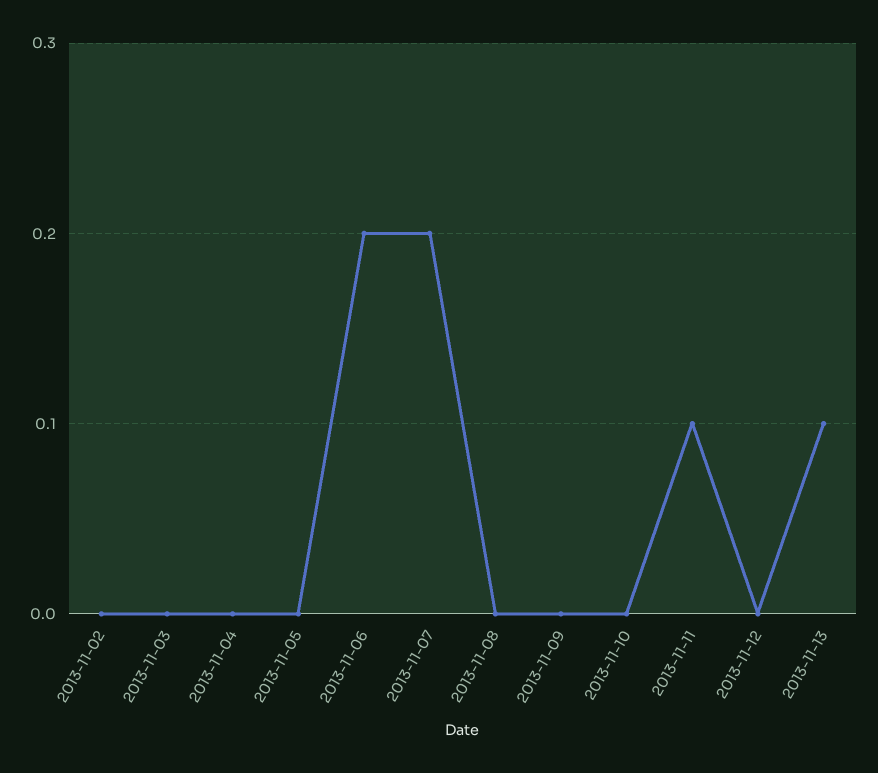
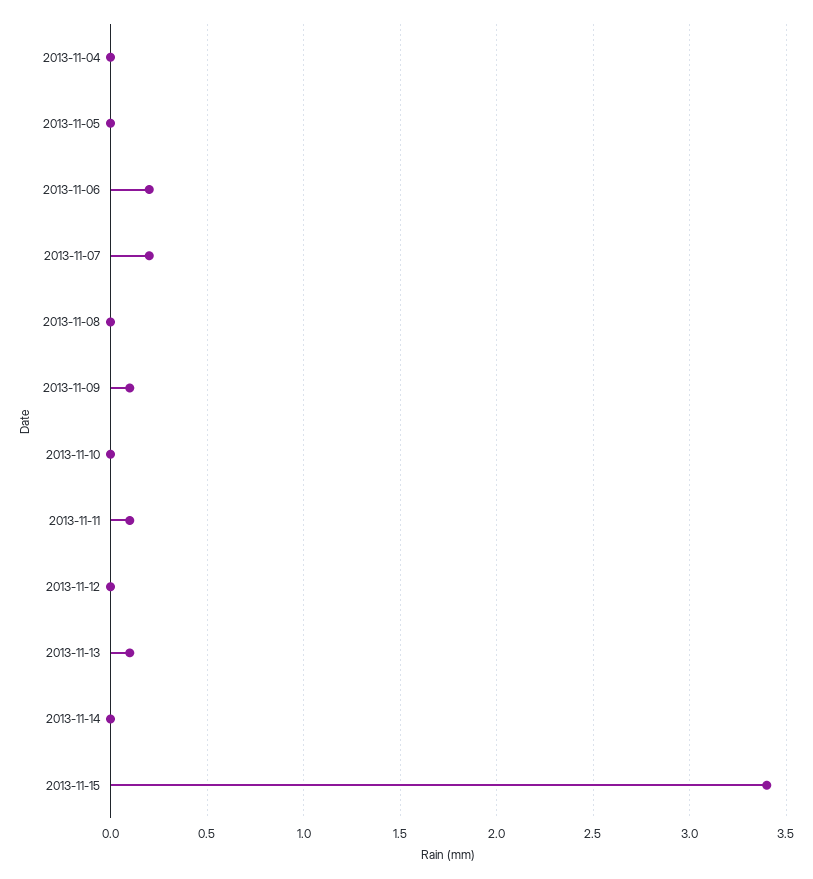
2013-11-02: 0 -> none
2013-11-03: 0 -> none
2013-11-09: 0 -> 0.1
2013-11-14: none -> 0
2013-11-15: none -> 3.4

